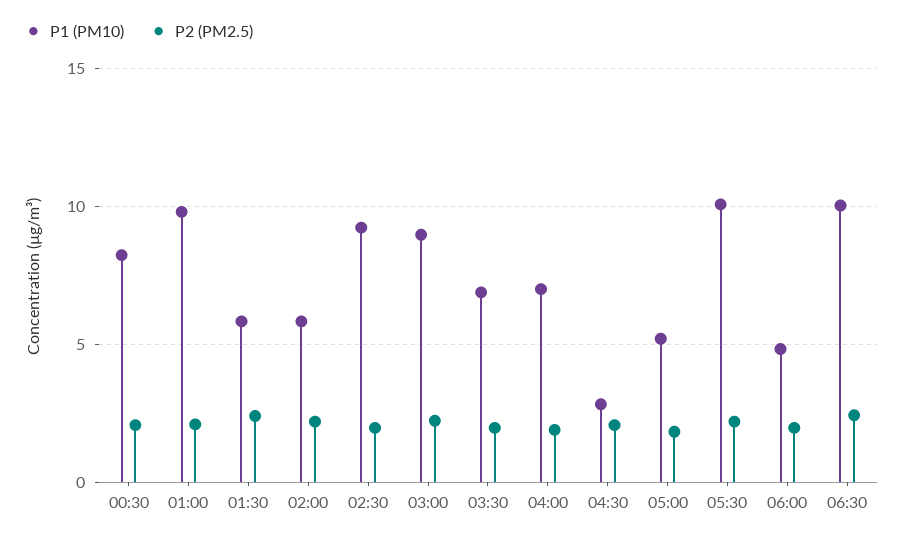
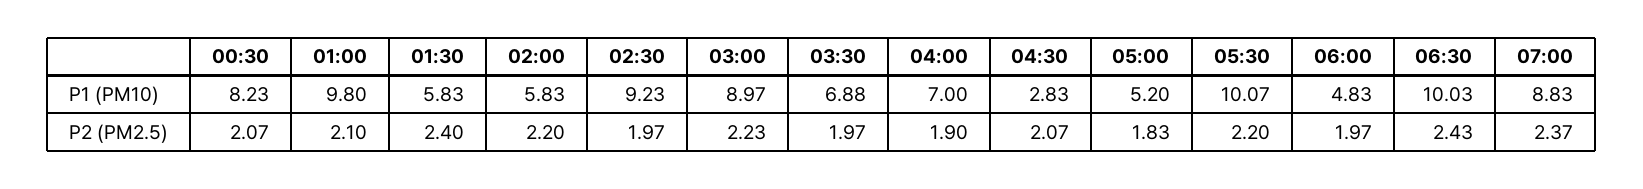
P1 (PM10), 07:00: none -> 8.83
P2 (PM2.5), 07:00: none -> 2.37

